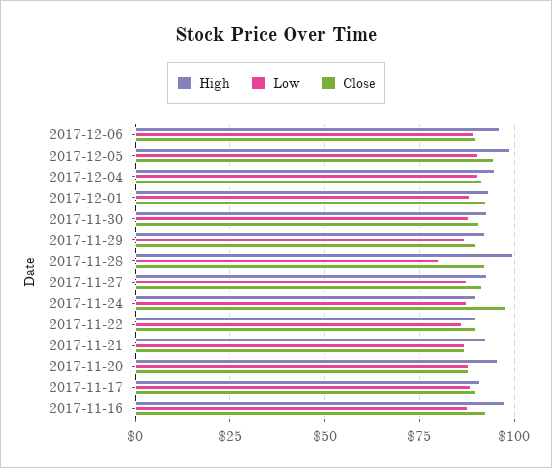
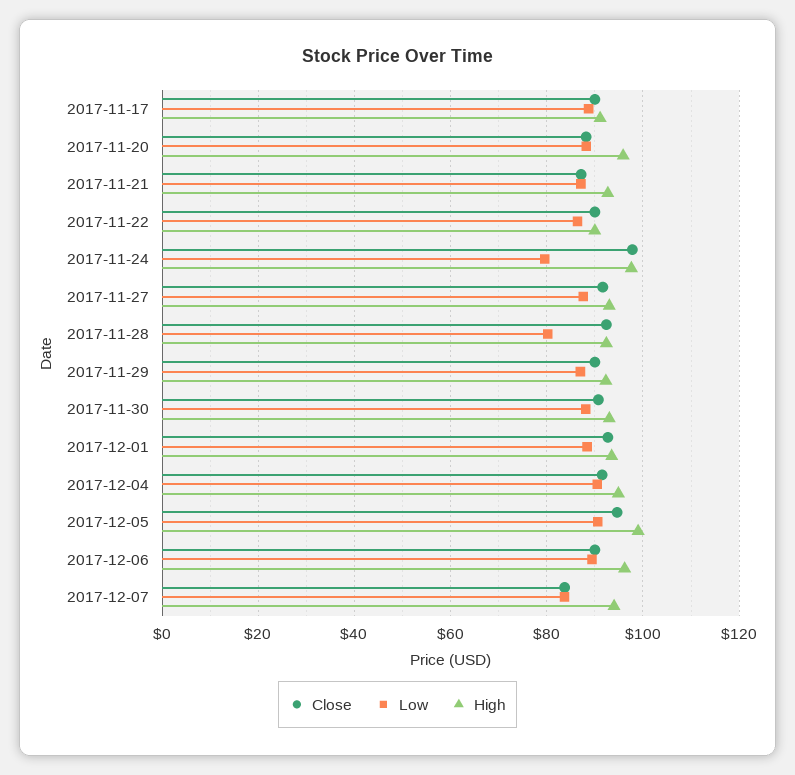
High, 2017-11-28: 100 -> 92
High, 2017-11-24: 90 -> 98
Low, 2017-11-24: 87.5 -> 80
High, 2017-11-16: 97.5 -> none
Low, 2017-11-16: 87.5 -> none
Close, 2017-11-16: 92.5 -> none
Close, 2017-12-07: none -> 84
Low, 2017-12-07: none -> 84
High, 2017-12-07: none -> 94

